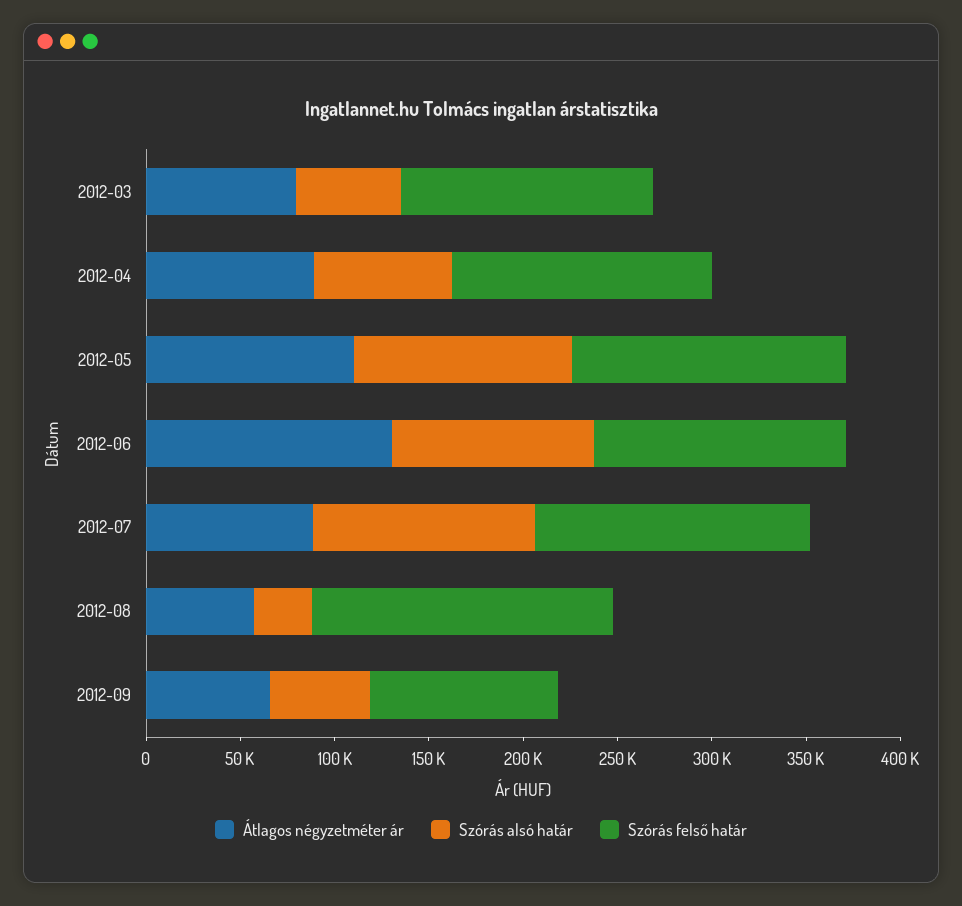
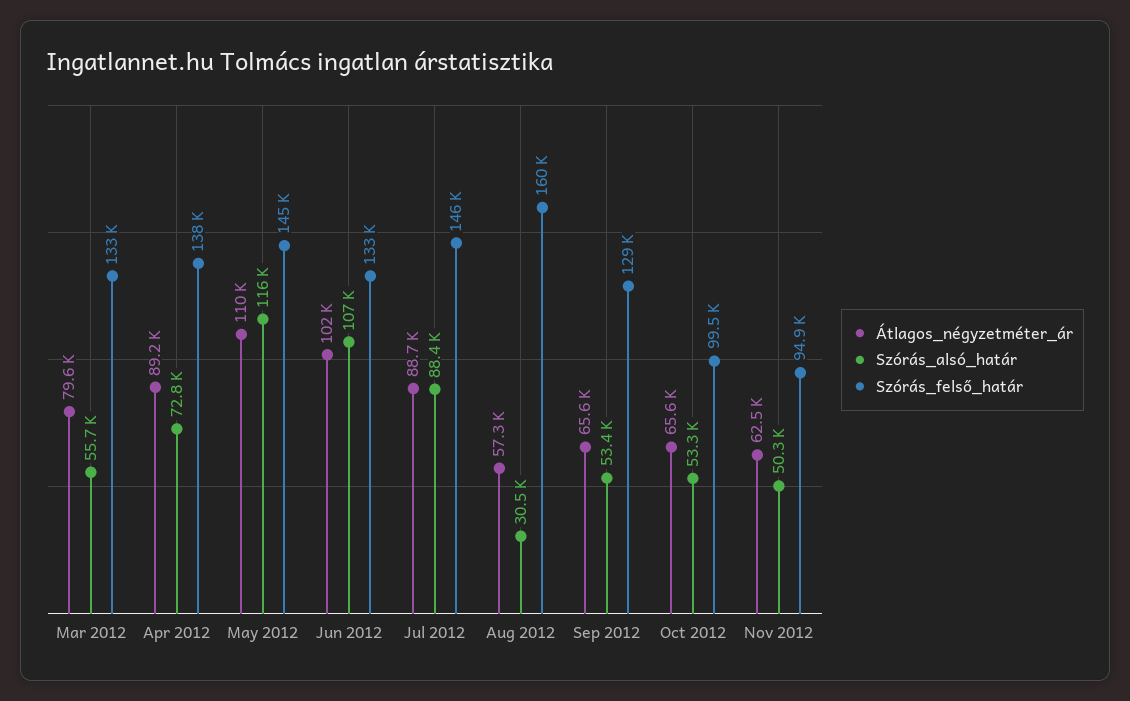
Átlagos négyzetméter ár, 2012-06: 130000 -> 102000
Szórás alsó határ, 2012-07: 120000 -> 88400
Szórás felső határ, 2012-09: 100000 -> 129000
Átlagos négyzetméter ár, Oct 2012: none -> 65600
Szórás alsó határ, Oct 2012: none -> 53300
Szórás felső határ, Oct 2012: none -> 99500
Átlagos négyzetméter ár, Nov 2012: none -> 62500
Szórás alsó határ, Nov 2012: none -> 50300
Szórás felső határ, Nov 2012: none -> 94900

